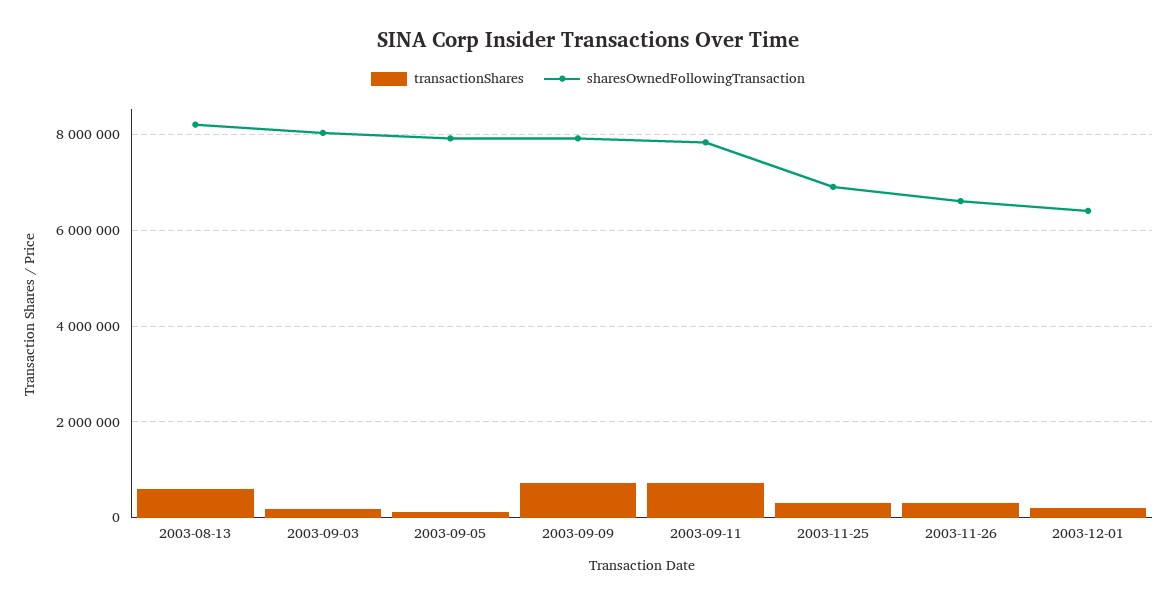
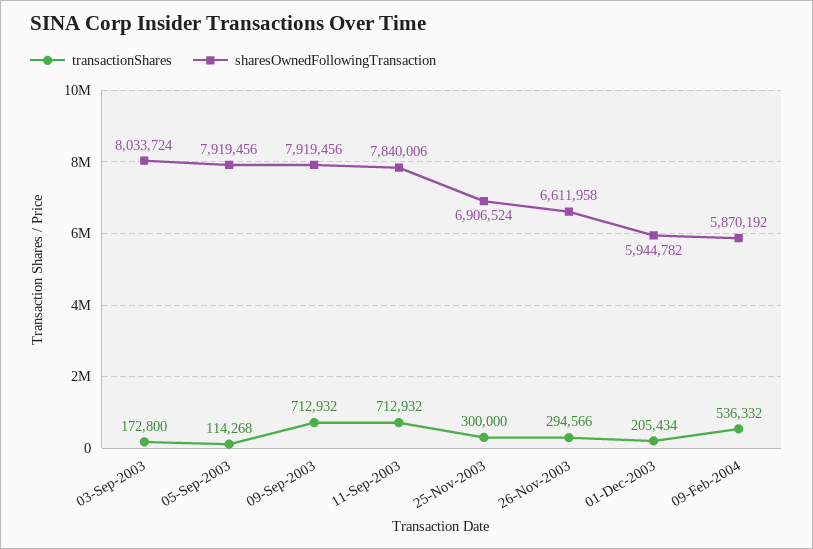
transactionShares, 2003-08-13: 600000 -> none
sharesOwnedFollowingTransaction, 2003-08-13: 8200000 -> none
sharesOwnedFollowingTransaction, 2003-12-01: 6400000 -> 5944782
transactionShares, 09-Feb-2004: none -> 536332
sharesOwnedFollowingTransaction, 09-Feb-2004: none -> 5870192

